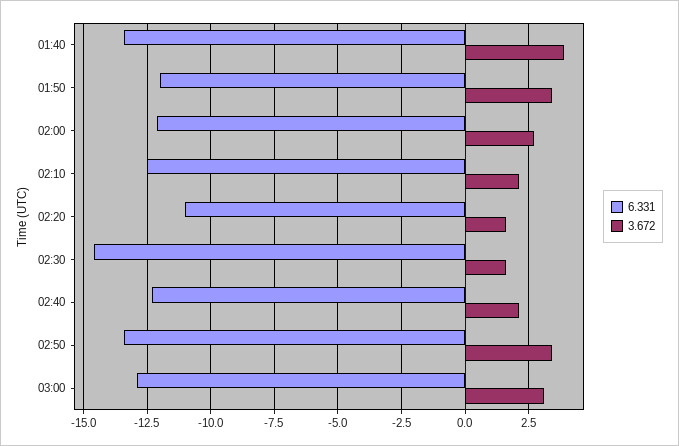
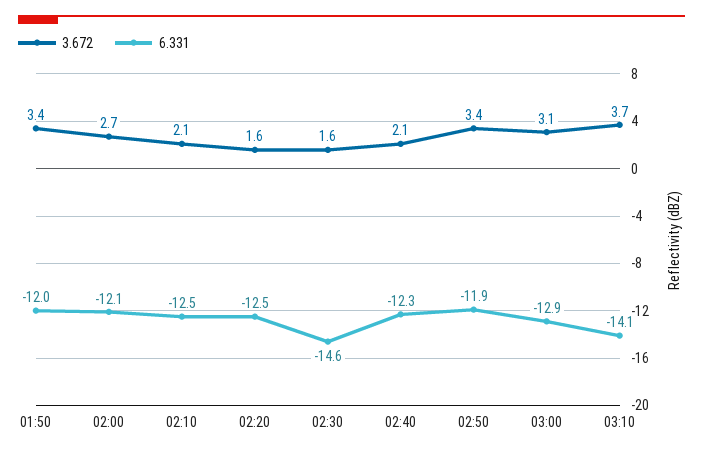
6.331, 01:40: -13.5 -> none
3.672, 01:40: 4 -> none
6.331, 02:20: -11 -> -12.5
6.331, 02:50: -13.5 -> -11.9
3.672, 03:10: none -> 3.7
6.331, 03:10: none -> -14.1

